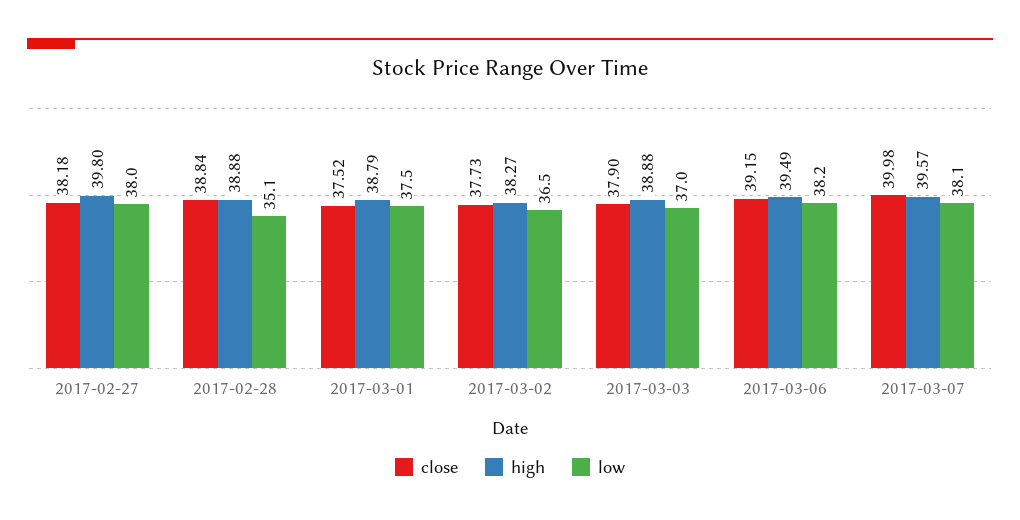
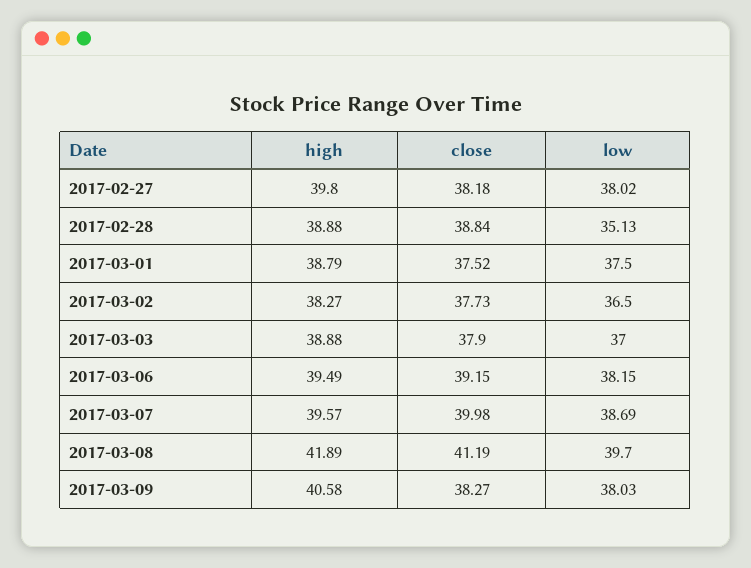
low, 2017-03-07: 38.1 -> 38.69
high, 2017-03-08: none -> 41.89
close, 2017-03-08: none -> 41.19
low, 2017-03-08: none -> 39.7
high, 2017-03-09: none -> 40.58
close, 2017-03-09: none -> 38.27
low, 2017-03-09: none -> 38.03

